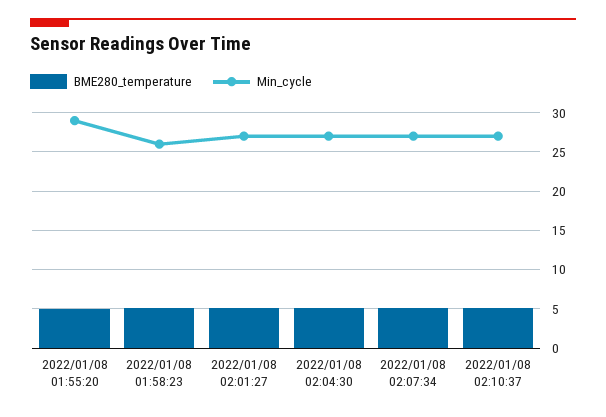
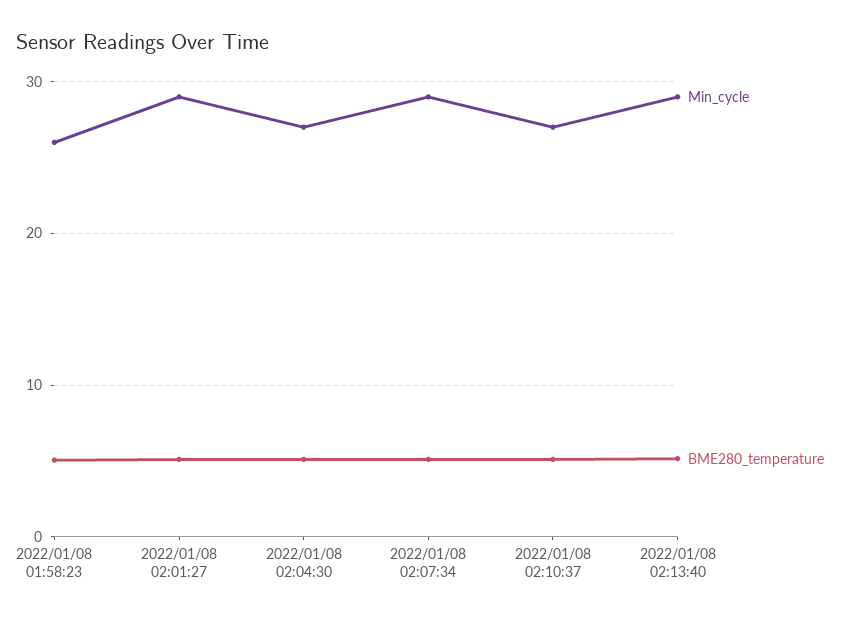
BME280_temperature, 2022/01/08 01:55:20: 5 -> none
Min_cycle, 2022/01/08 01:55:20: 29 -> none
Min_cycle, 2022/01/08 02:01:27: 27 -> 29
Min_cycle, 2022/01/08 02:07:34: 27 -> 29
Min_cycle, 2022/01/08 02:13:40: none -> 29
BME280_temperature, 2022/01/08 02:13:40: none -> 5

